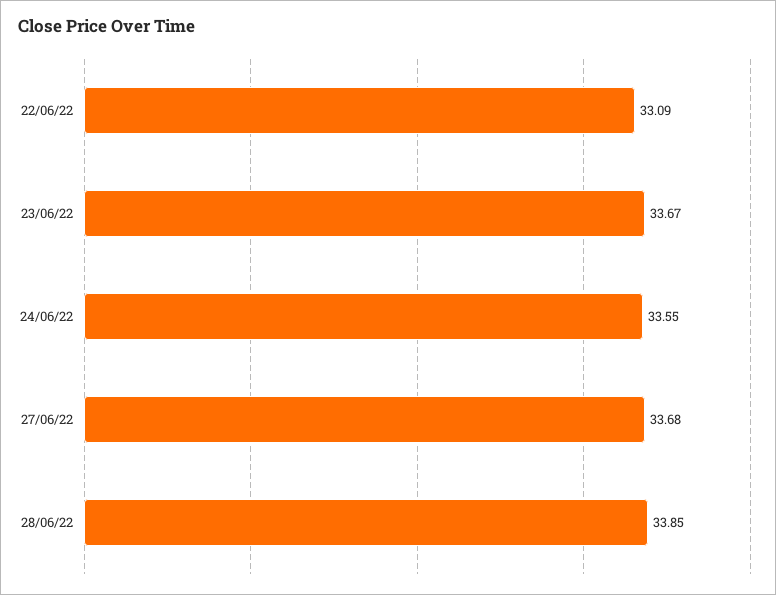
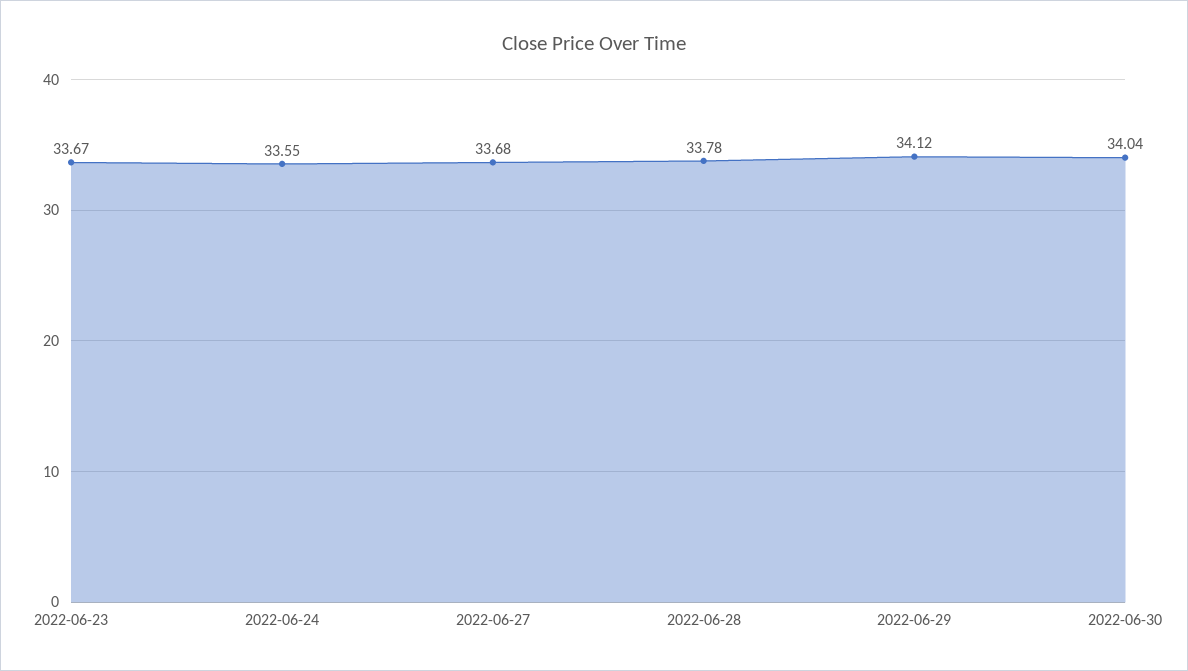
22/06/22: 33.09 -> none
28/06/22: 33.85 -> 33.78
2022-06-29: none -> 34.12
2022-06-30: none -> 34.04

